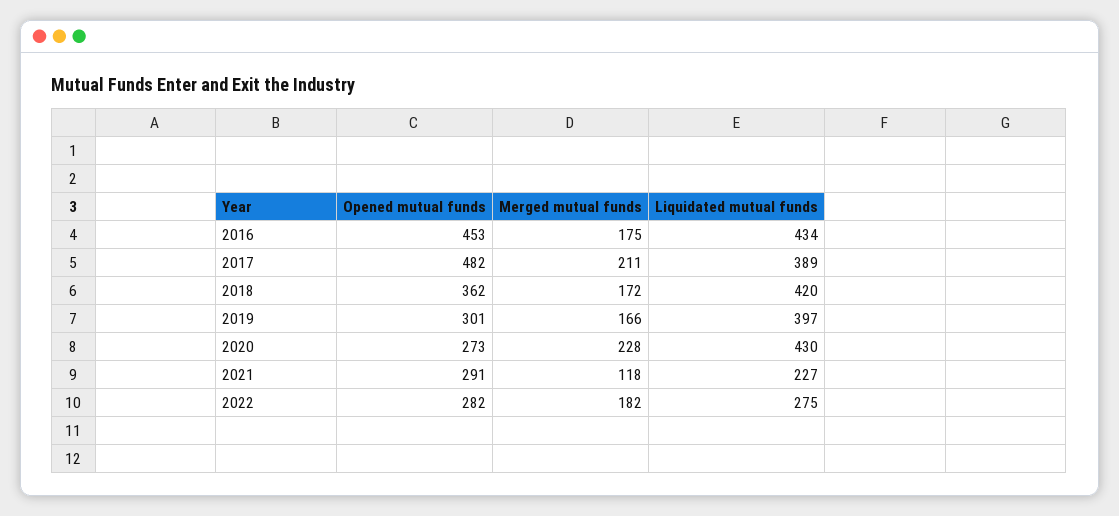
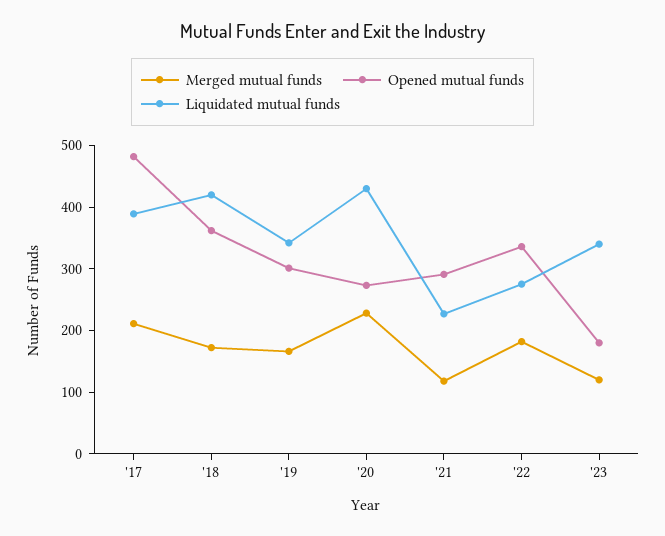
Opened mutual funds, 2016: 453 -> none
Merged mutual funds, 2016: 175 -> none
Liquidated mutual funds, 2016: 434 -> none
Liquidated mutual funds, 2019: 397 -> 340
Opened mutual funds, 2022: 282 -> 340
Merged mutual funds, '23: none -> 120
Opened mutual funds, '23: none -> 180
Liquidated mutual funds, '23: none -> 340

